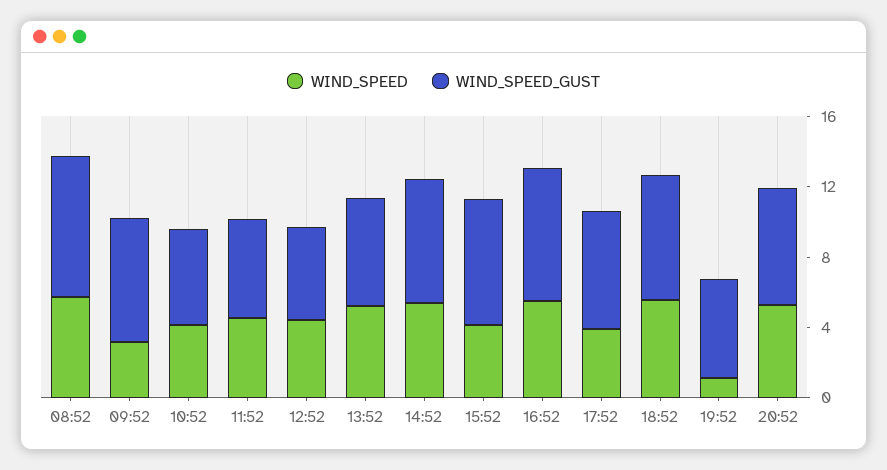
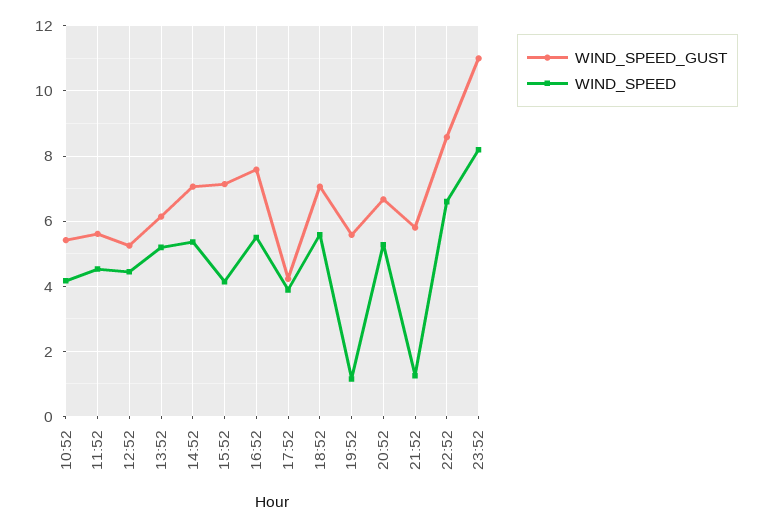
WIND_SPEED, 08:52: 6 -> none
WIND_SPEED_GUST, 08:52: 8 -> none
WIND_SPEED, 09:52: 3 -> none
WIND_SPEED_GUST, 09:52: 7 -> none
WIND_SPEED_GUST, 17:52: 7 -> 4.2
WIND_SPEED_GUST, 21:52: none -> 5.8
WIND_SPEED, 21:52: none -> 1.2
WIND_SPEED_GUST, 22:52: none -> 8.6
WIND_SPEED, 22:52: none -> 6.6
WIND_SPEED_GUST, 23:52: none -> 11
WIND_SPEED, 23:52: none -> 8.2

